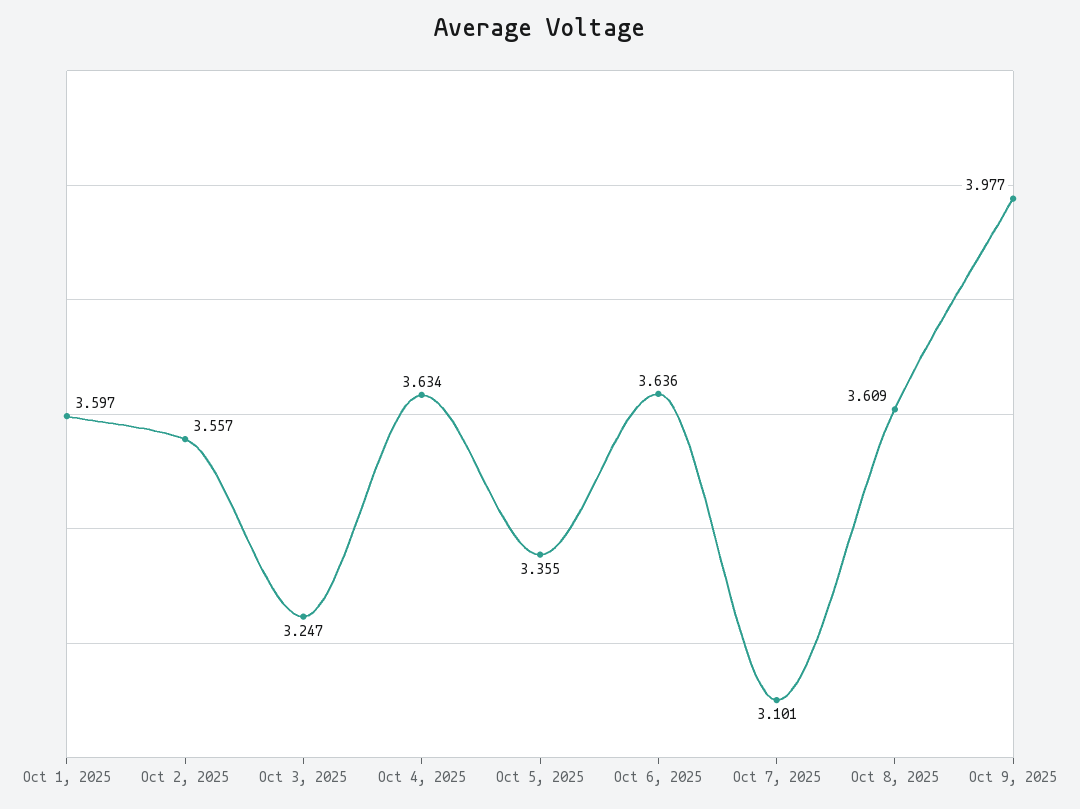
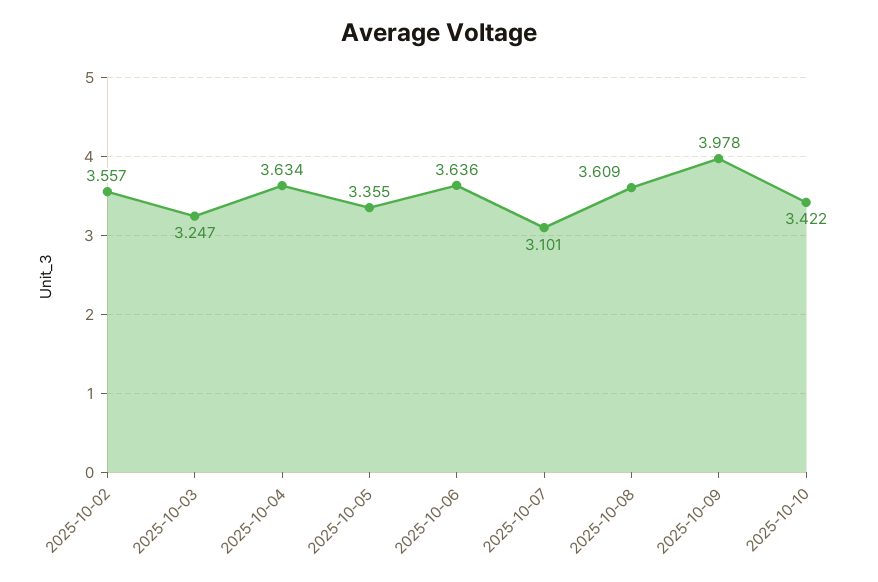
Oct 1, 2025: 3.597 -> none
Oct 9, 2025: 3.977 -> 3.978
2025-10-10: none -> 3.422

